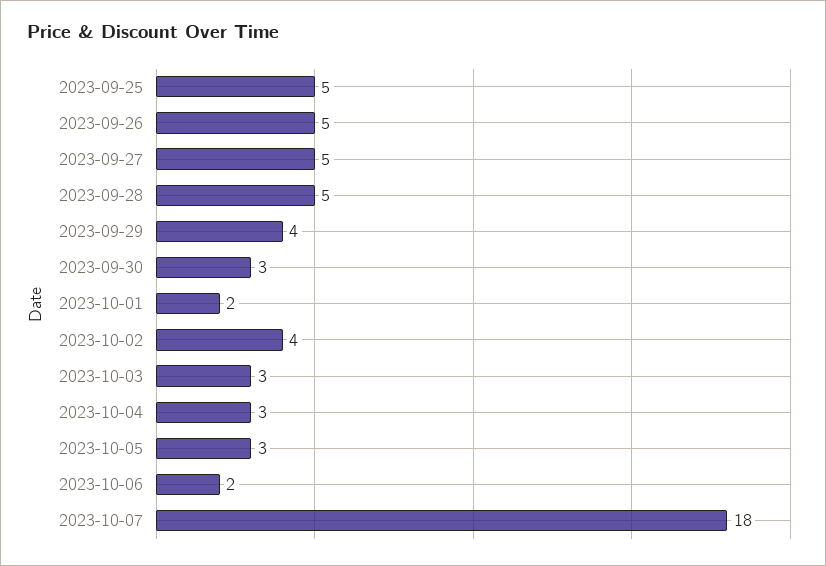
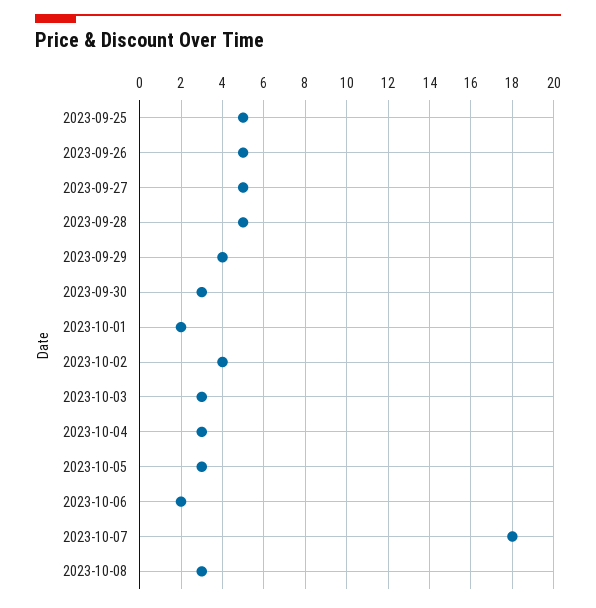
2023-10-08: none -> 3

